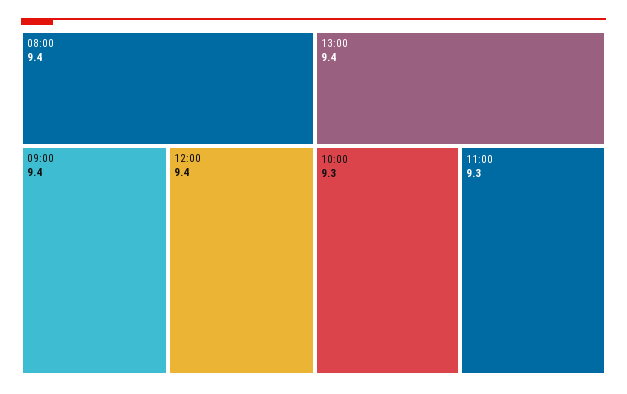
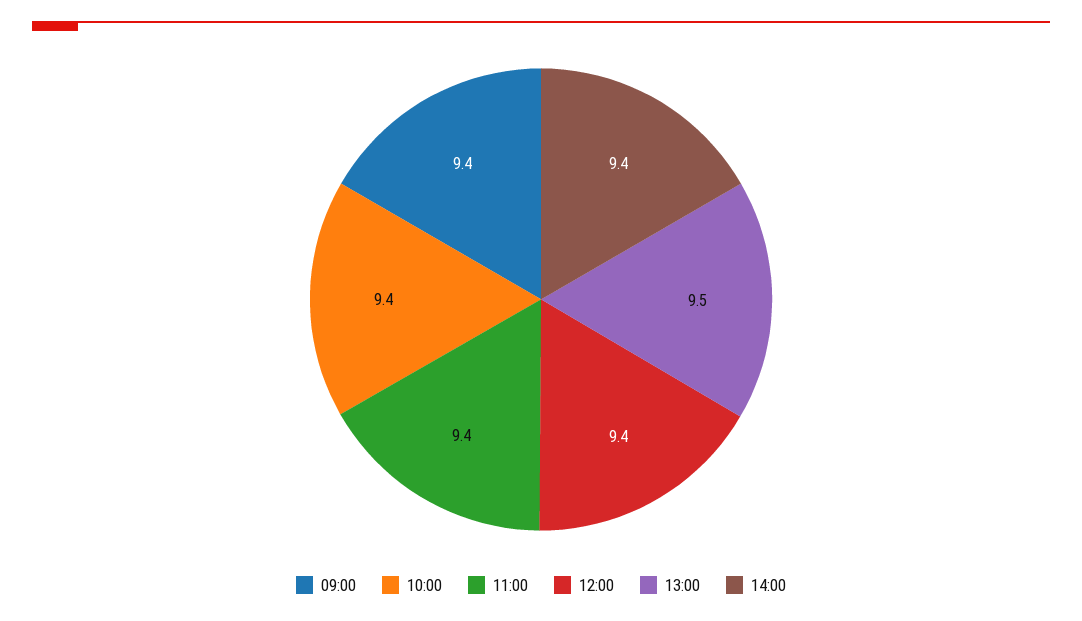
08:00: 9.4 -> none
13:00: 9.4 -> 9.5
10:00: 9.3 -> 9.4
11:00: 9.3 -> 9.4
14:00: none -> 9.4

